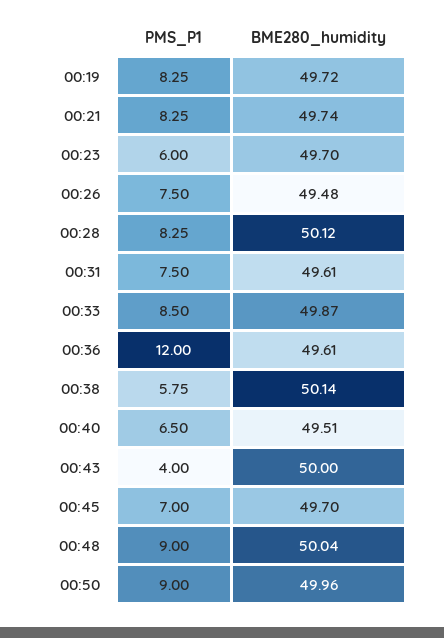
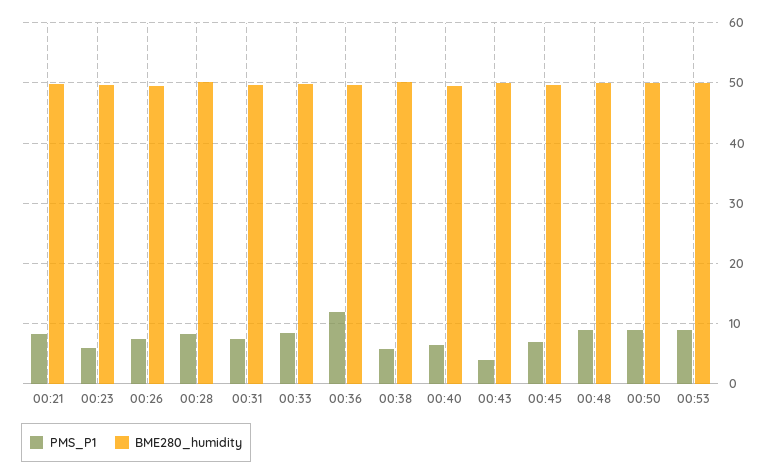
PMS_P1, 00:19: 8.25 -> none
BME280_humidity, 00:19: 49.72 -> none
PMS_P1, 00:53: none -> 9
BME280_humidity, 00:53: none -> 50

